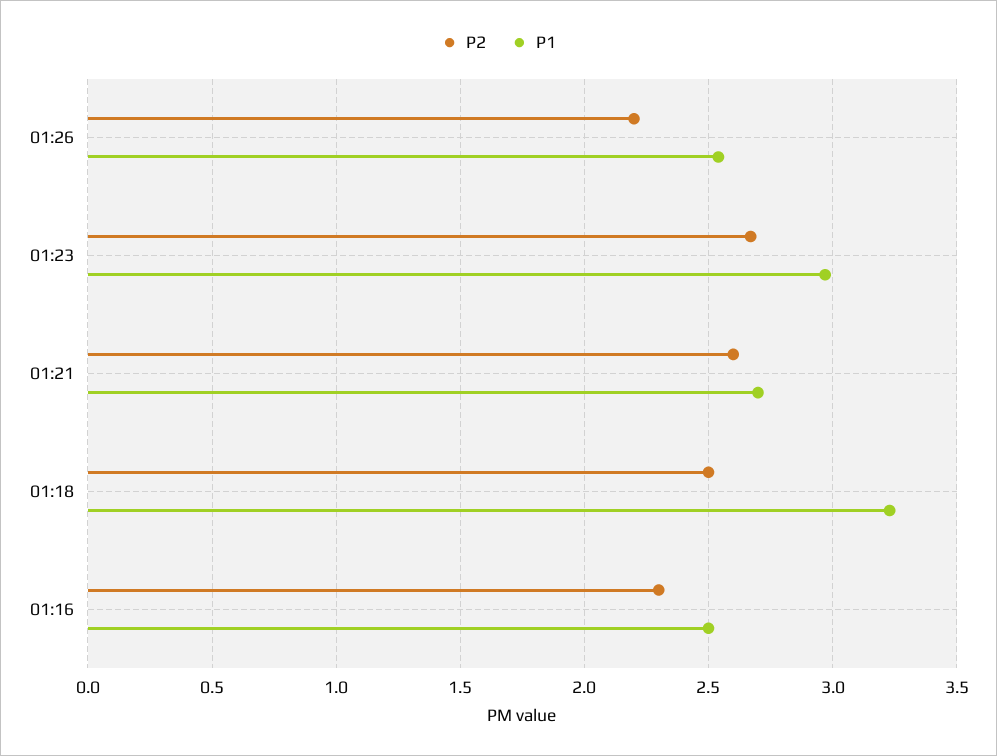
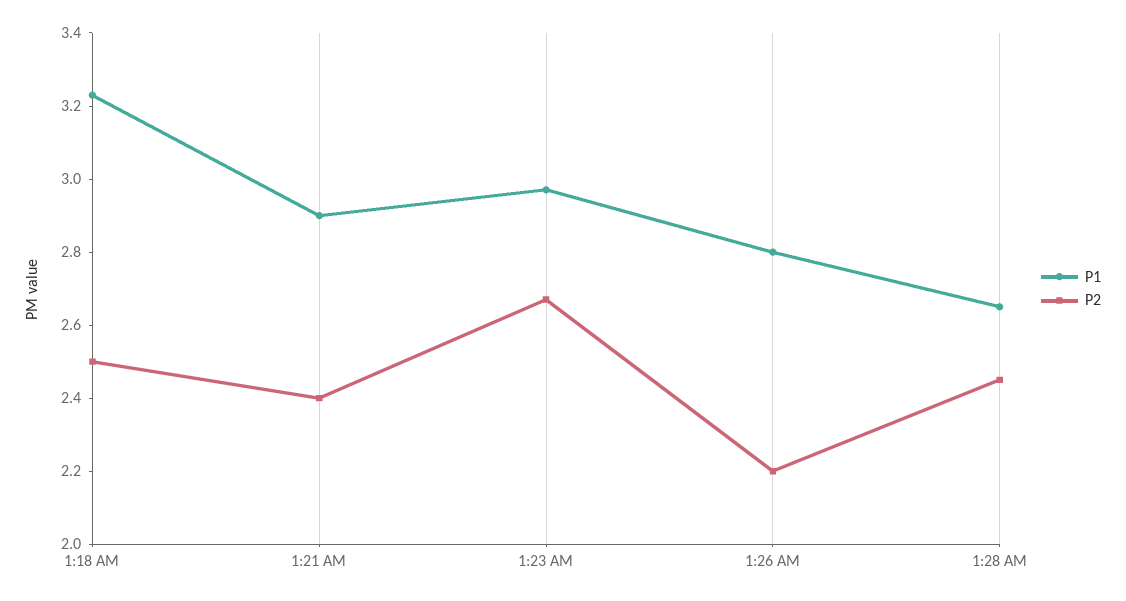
P1, 01:26: 2.55 -> 2.8
P2, 01:21: 2.6 -> 2.4
P1, 01:21: 2.7 -> 2.9
P2, 01:16: 2.3 -> none
P1, 01:16: 2.5 -> none
P1, 1:28 AM: none -> 2.65
P2, 1:28 AM: none -> 2.45

